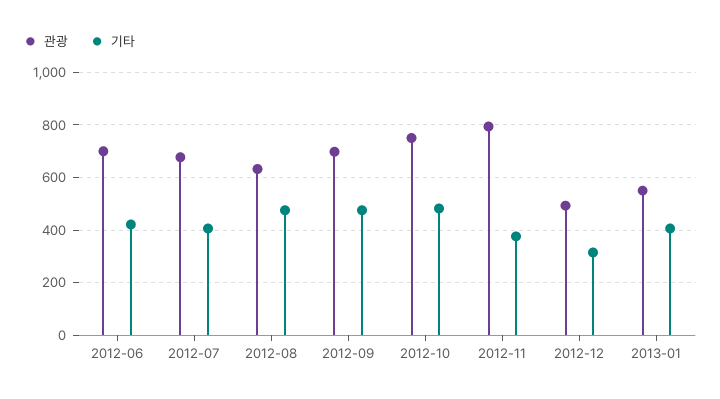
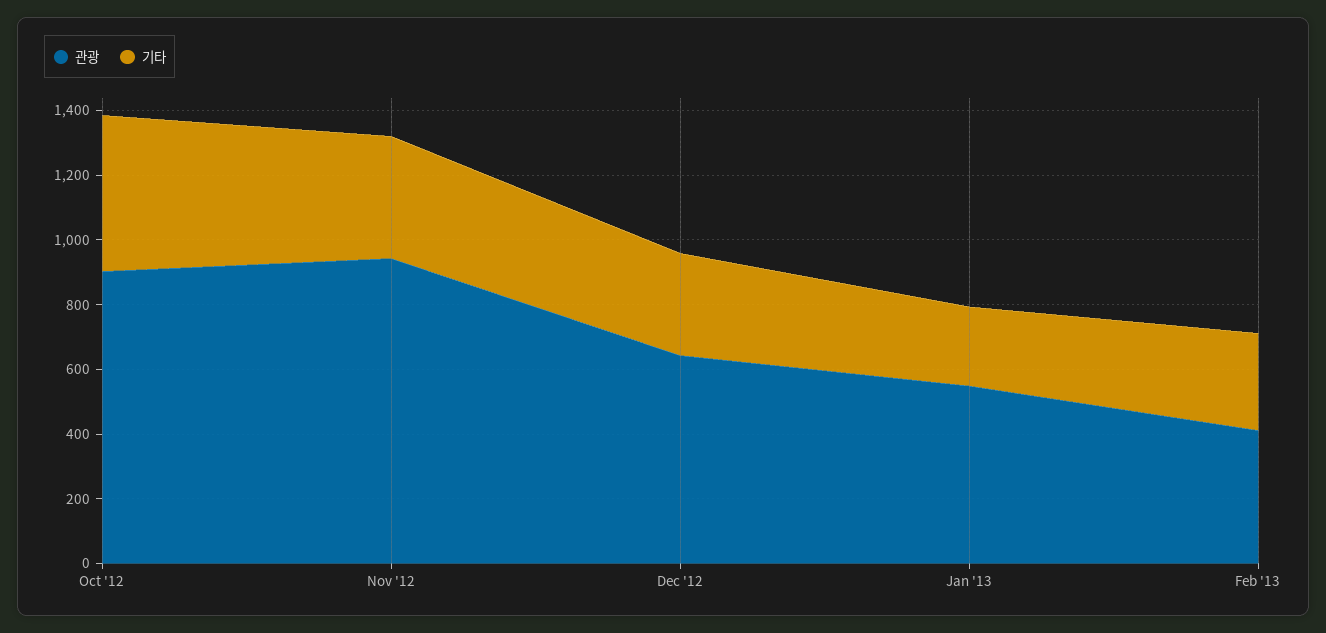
관광, 2012-06: 700 -> none
기타, 2012-06: 425 -> none
관광, 2012-07: 675 -> none
기타, 2012-07: 400 -> none
관광, 2012-08: 625 -> none
기타, 2012-08: 475 -> none
관광, 2012-09: 700 -> none
기타, 2012-09: 475 -> none
관광, 2012-10: 750 -> 900
관광, 2012-11: 800 -> 950
관광, 2012-12: 500 -> 650
기타, 2013-01: 400 -> 250
관광, Feb '13: none -> 400
기타, Feb '13: none -> 300

